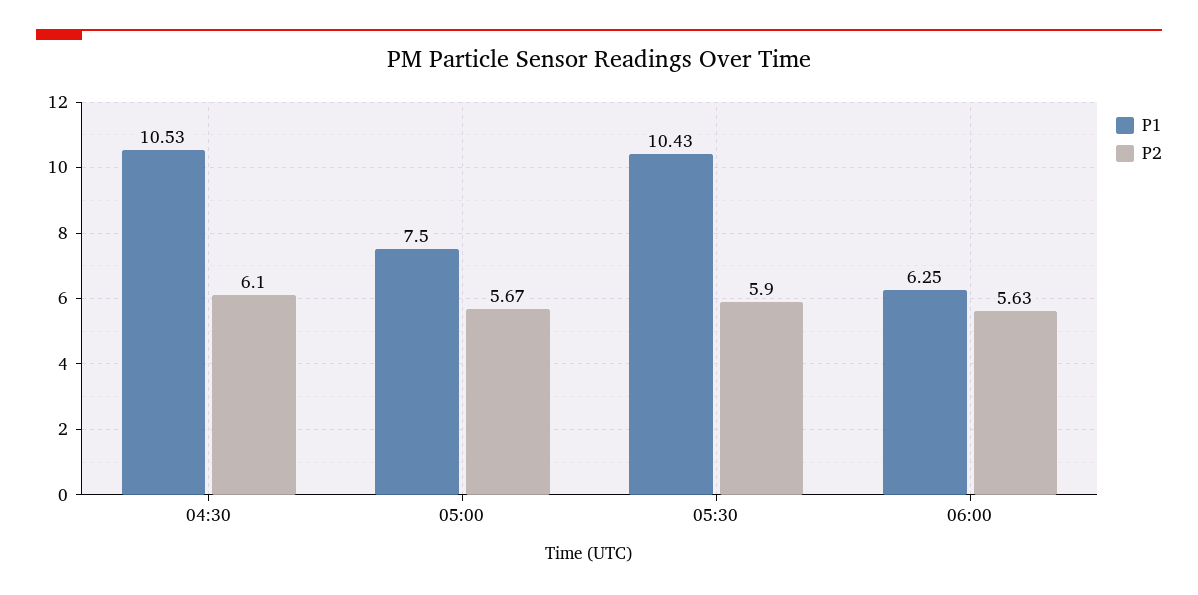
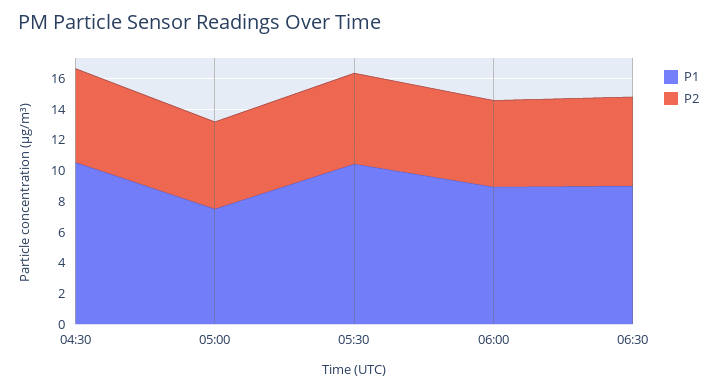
P1, 06:00: 6.25 -> 9
P1, 06:30: none -> 9
P2, 06:30: none -> 6

